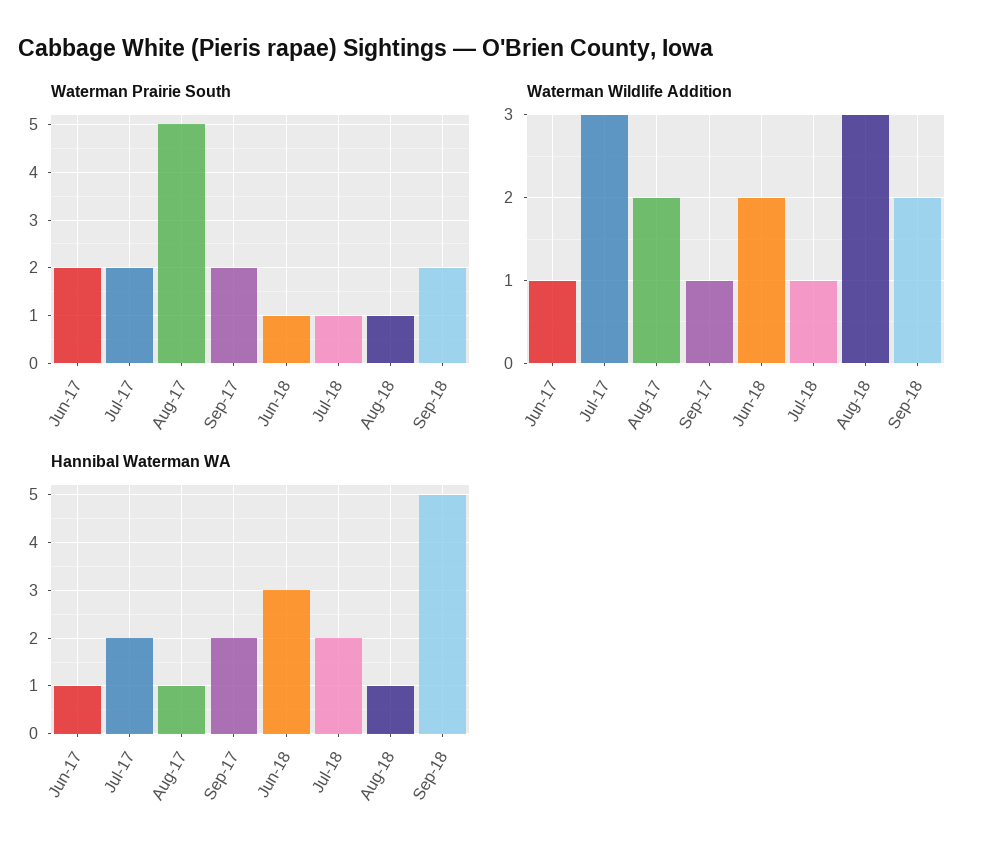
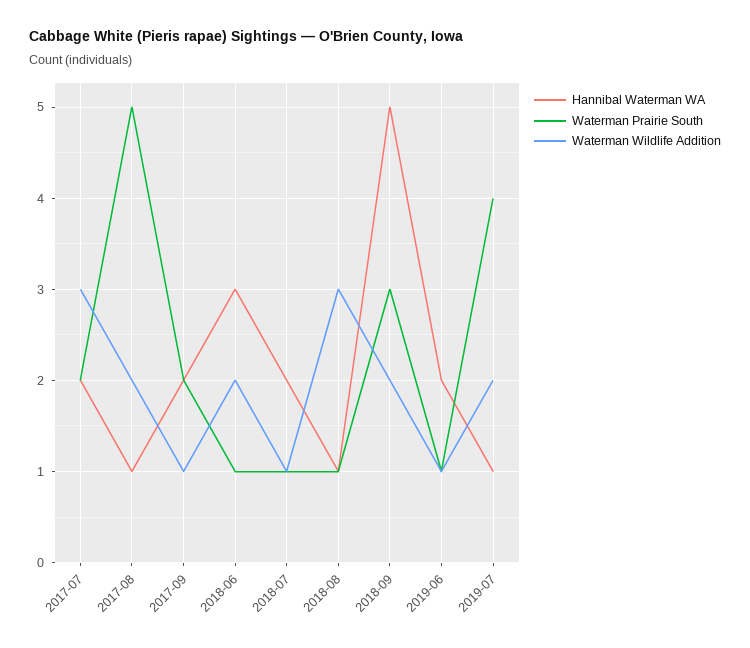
Waterman Prairie South, Jun-17: 2 -> none
Waterman Prairie South, Sep-18: 2 -> 3
Waterman Wildlife Addition, Jun-17: 1 -> none
Hannibal Waterman WA, Jun-17: 1 -> none
Hannibal Waterman WA, 2019-06: none -> 2
Waterman Prairie South, 2019-06: none -> 1
Waterman Wildlife Addition, 2019-06: none -> 1
Hannibal Waterman WA, 2019-07: none -> 1
Waterman Prairie South, 2019-07: none -> 4
Waterman Wildlife Addition, 2019-07: none -> 2

